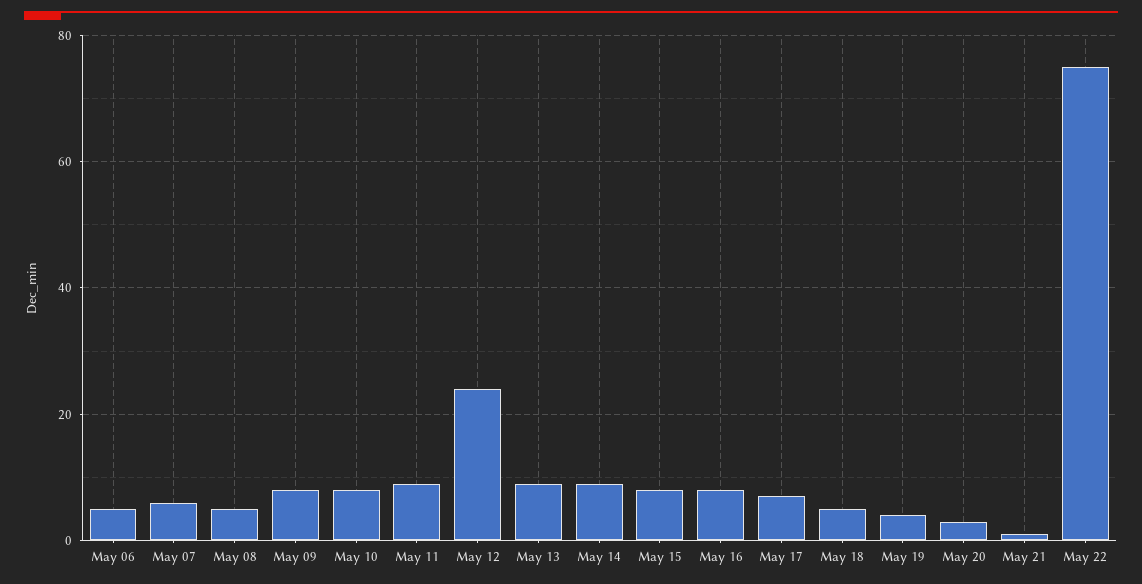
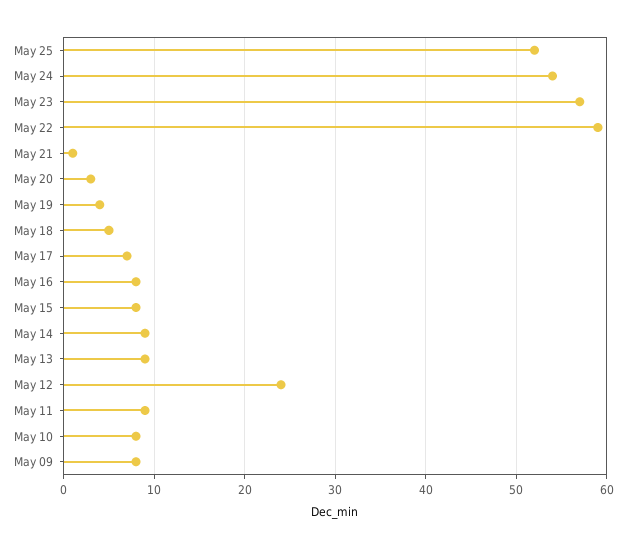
May 06: 5 -> none
May 07: 5 -> none
May 08: 5 -> none
May 22: 75 -> 59
May 25: none -> 52
May 24: none -> 54
May 23: none -> 57

